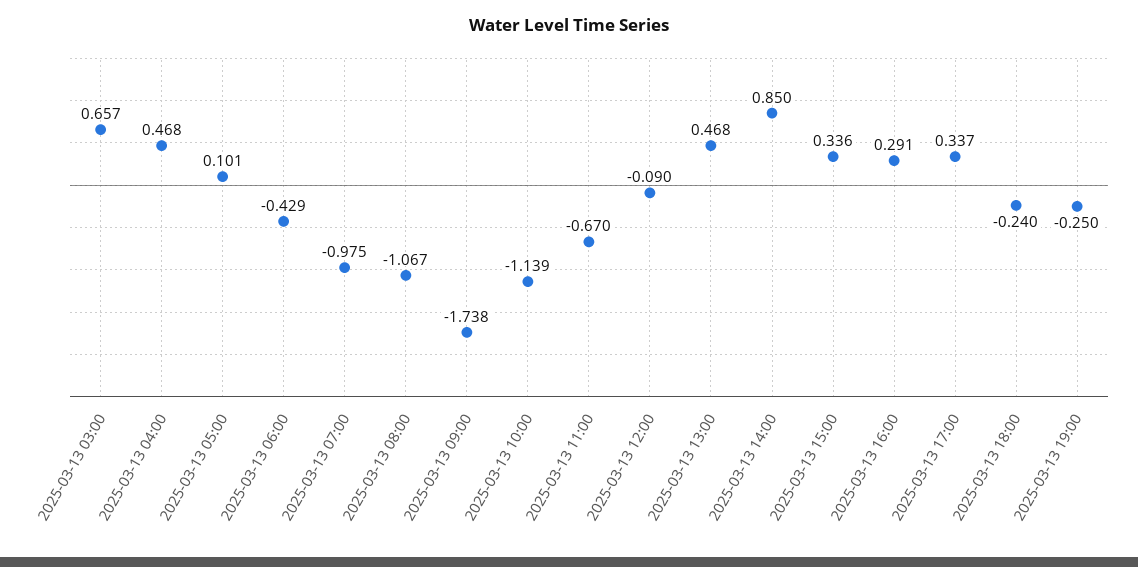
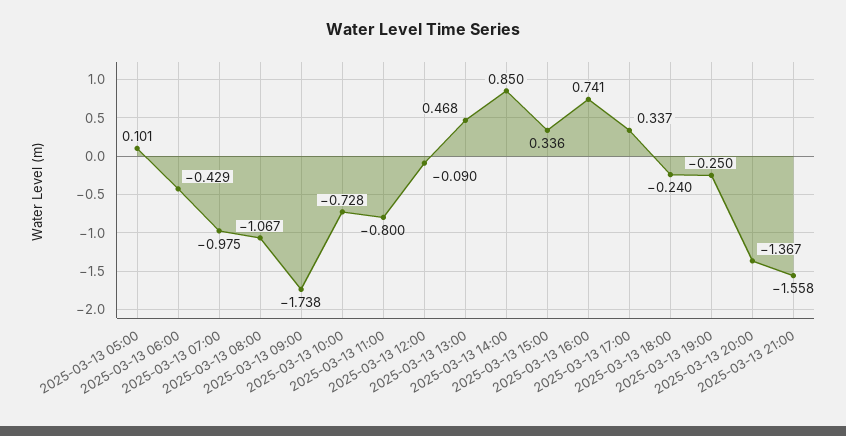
2025-03-13 03:00: 0.657 -> none
2025-03-13 04:00: 0.468 -> none
2025-03-13 10:00: -1.139 -> -0.728
2025-03-13 11:00: -0.67 -> -0.8
2025-03-13 16:00: 0.291 -> 0.741
2025-03-13 20:00: none -> -1.367
2025-03-13 21:00: none -> -1.558

